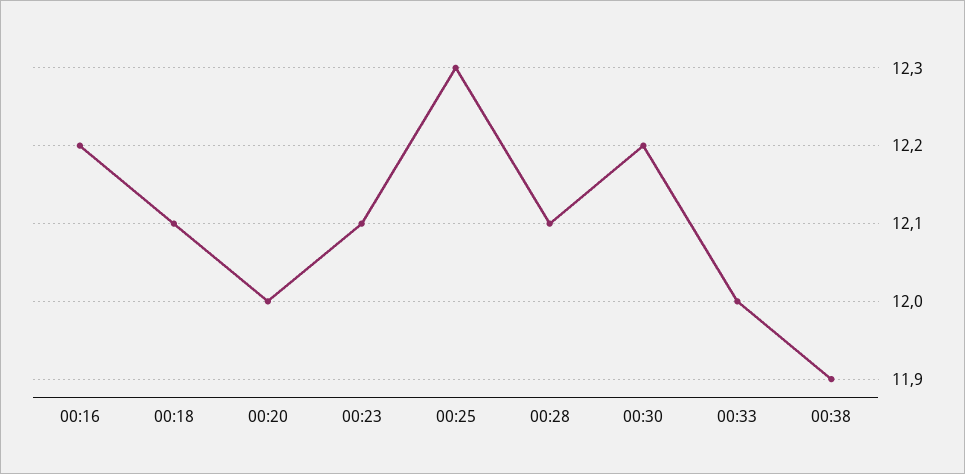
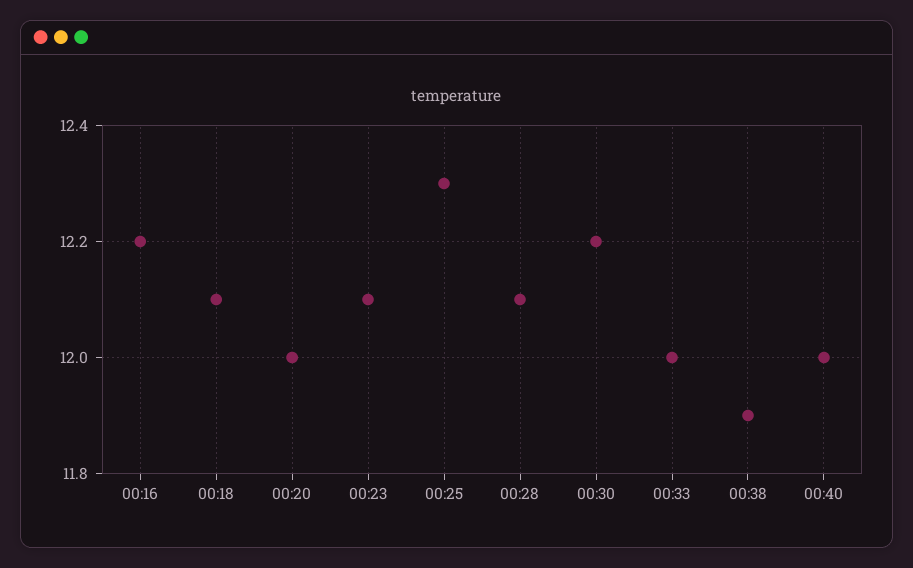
00:40: none -> 12

